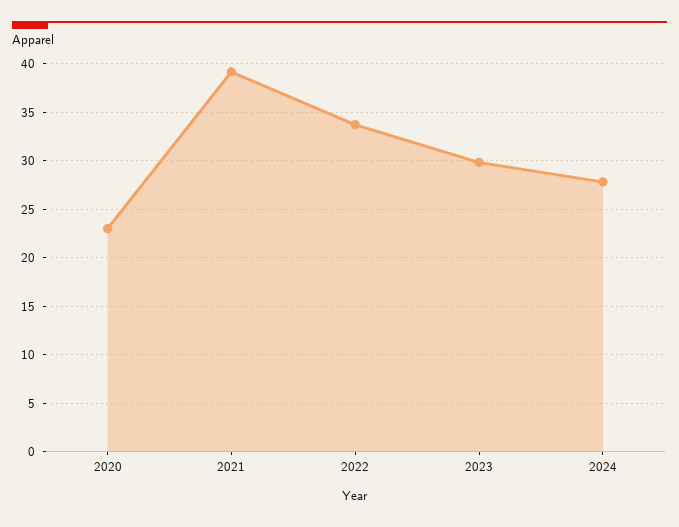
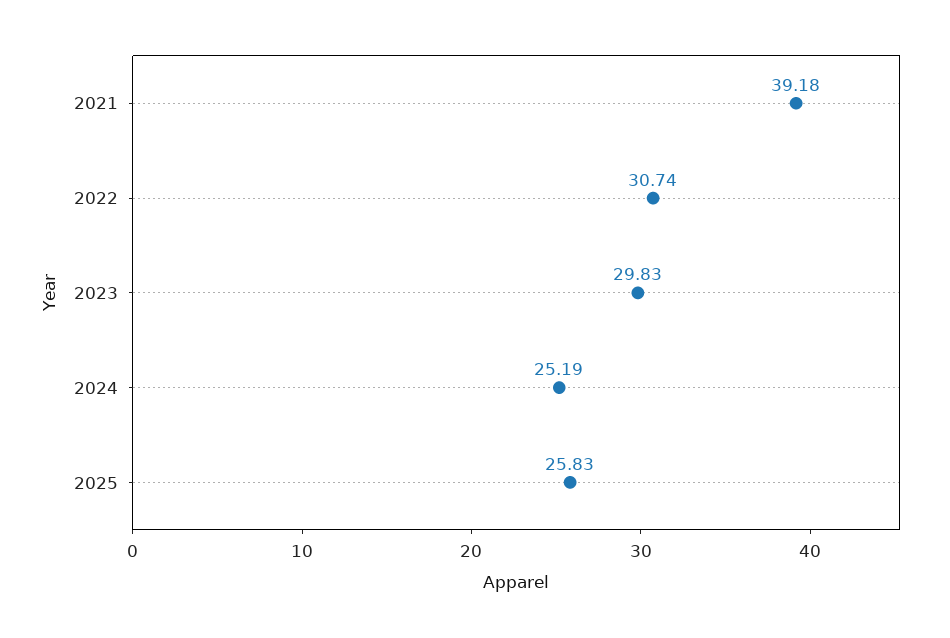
2020: 23 -> none
2022: 34 -> 30.74
2024: 28 -> 25.19
2025: none -> 25.83

